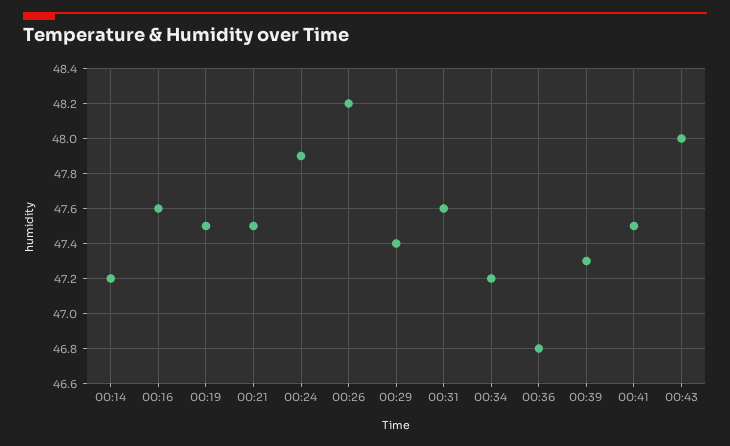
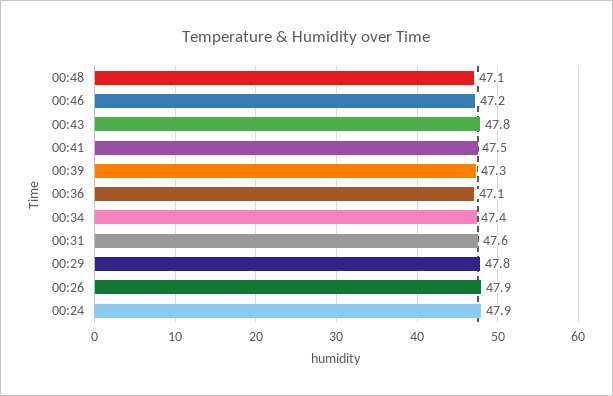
00:14: 47.2 -> none
00:16: 47.6 -> none
00:19: 47.5 -> none
00:21: 47.5 -> none
00:26: 48.2 -> 47.9
00:29: 47.4 -> 47.8
00:34: 47.2 -> 47.4
00:36: 46.8 -> 47.1
00:43: 48 -> 47.8
00:48: none -> 47.1
00:46: none -> 47.2

